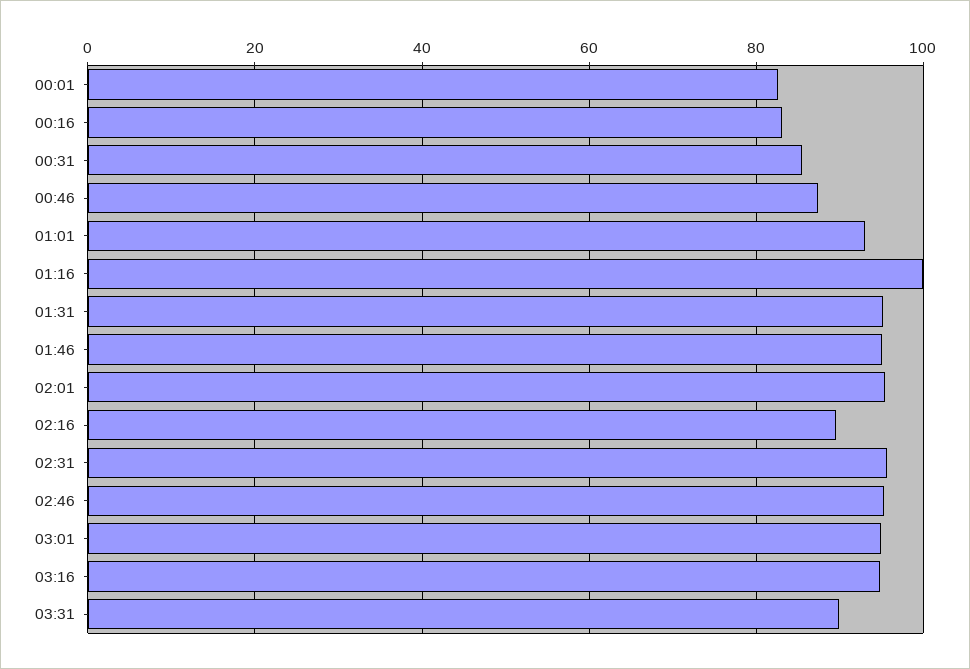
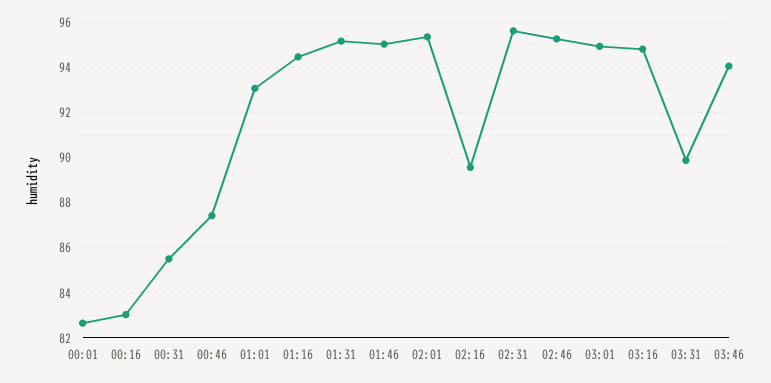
01:16: 100 -> 94.5
03:46: none -> 94

